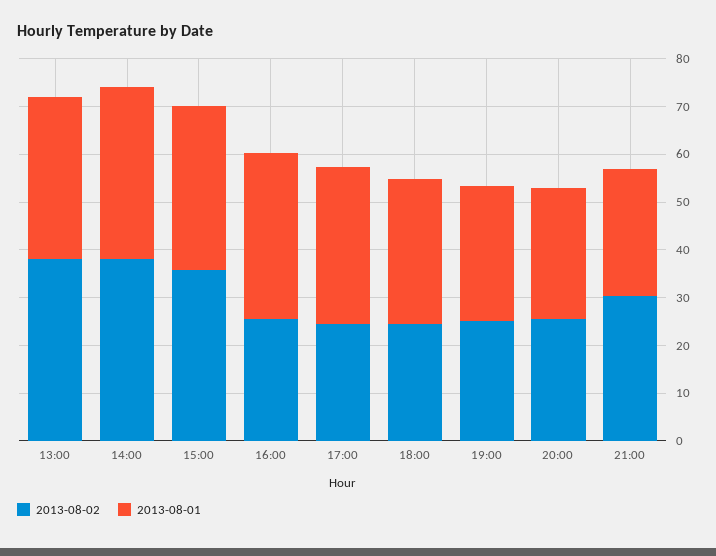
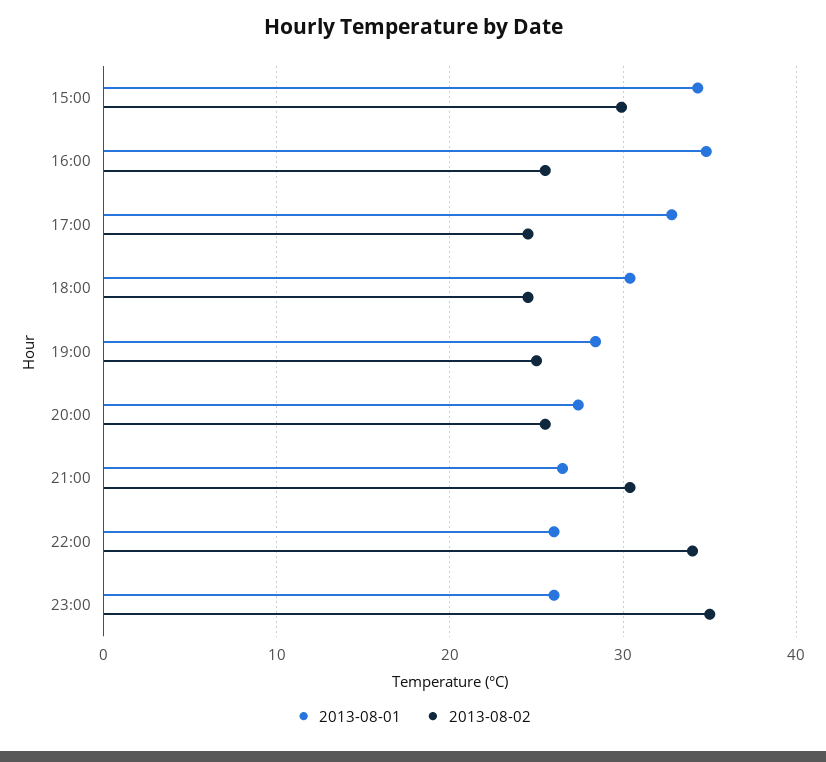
2013-08-02, 13:00: 38 -> none
2013-08-01, 13:00: 34 -> none
2013-08-02, 14:00: 38 -> none
2013-08-01, 14:00: 36 -> none
2013-08-02, 15:00: 36 -> 30
2013-08-01, 22:00: none -> 26
2013-08-02, 22:00: none -> 34
2013-08-01, 23:00: none -> 26
2013-08-02, 23:00: none -> 35

